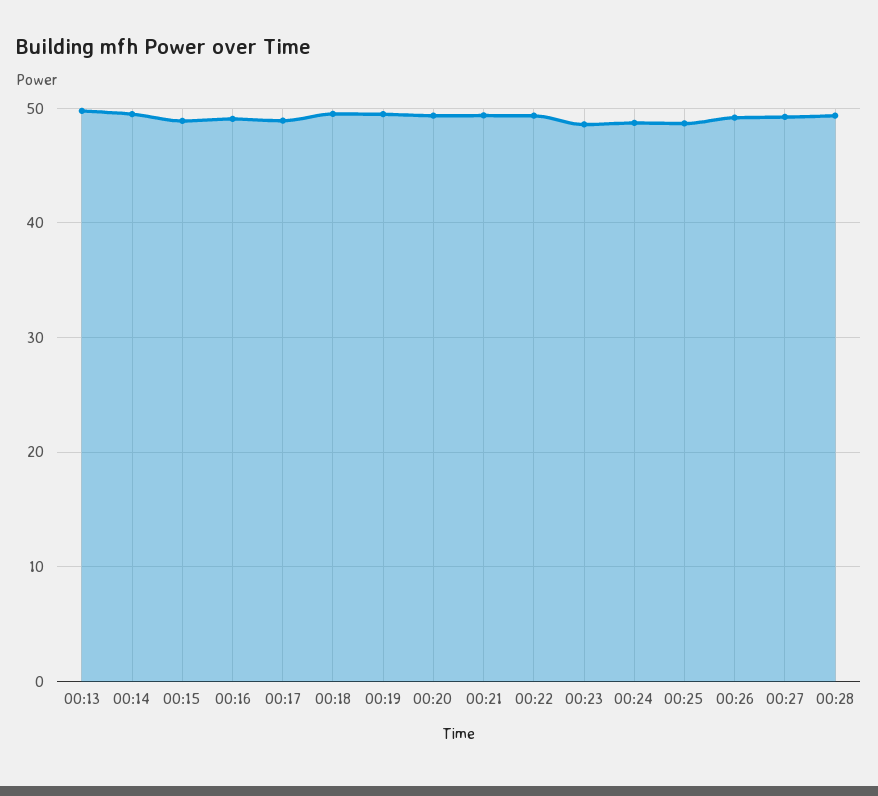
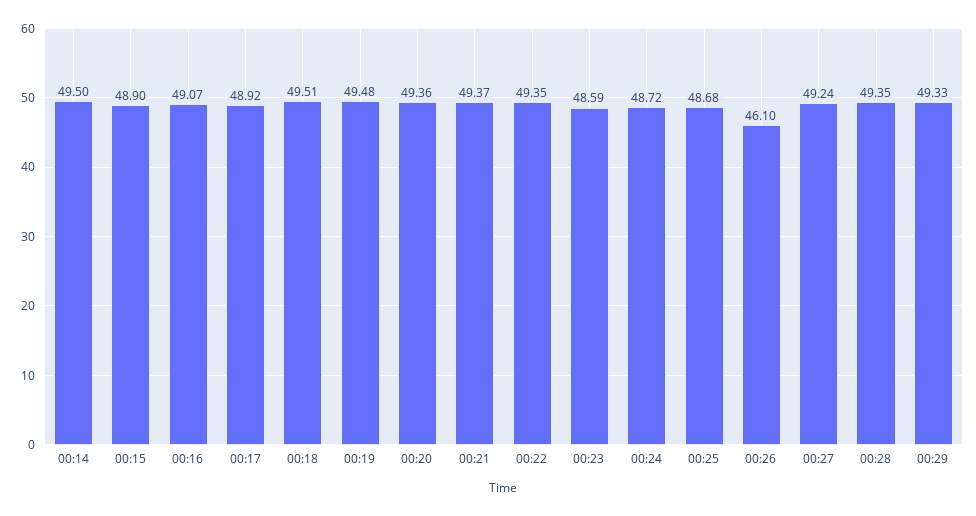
00:13: 50 -> none
00:26: 49 -> 46.1
00:29: none -> 49.33

